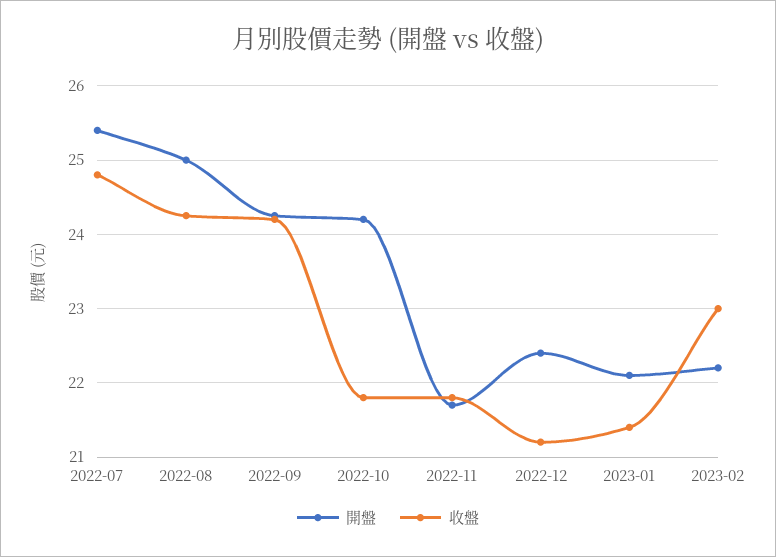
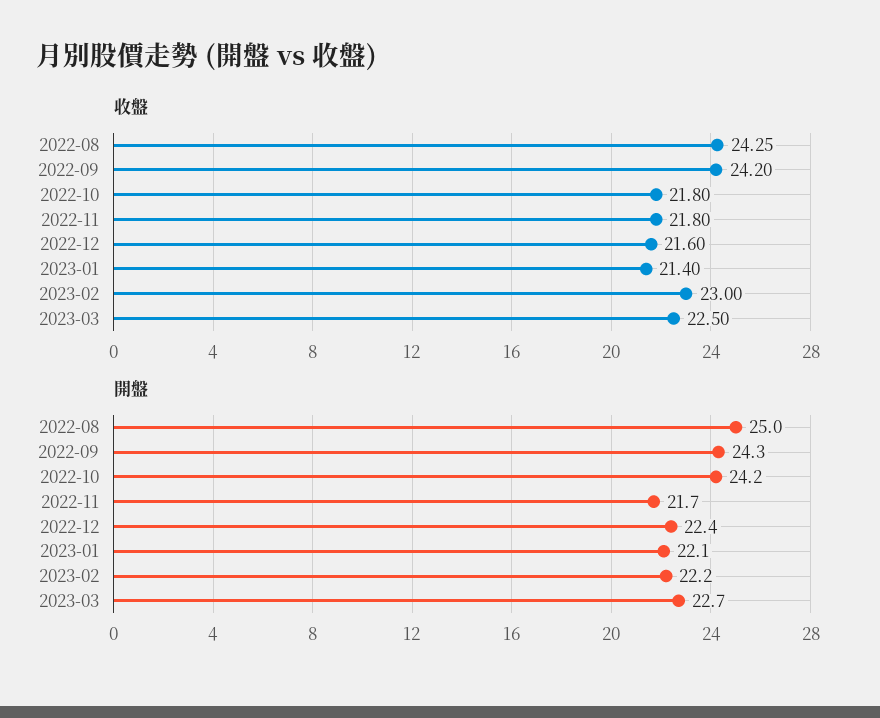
開盤, 2022-07: 25.4 -> none
收盤, 2022-07: 24.8 -> none
收盤, 2022-12: 21.2 -> 21.6
收盤, 2023-03: none -> 22.5
開盤, 2023-03: none -> 22.7

